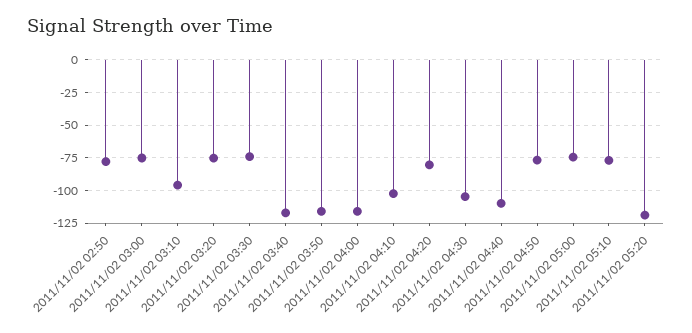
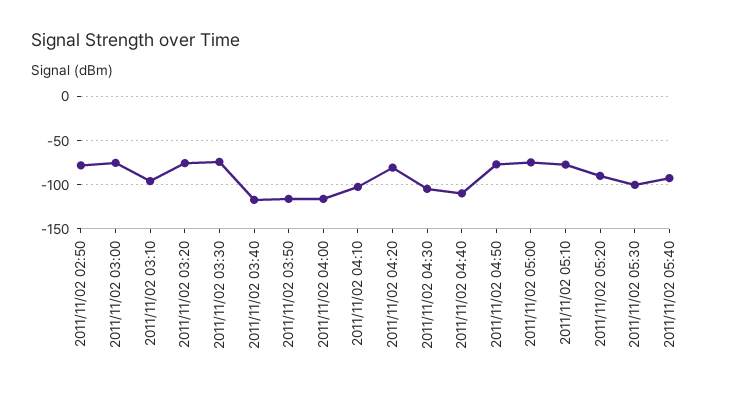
2011/11/02 05:20: -120 -> -90
2011/11/02 05:30: none -> -100
2011/11/02 05:40: none -> -90

